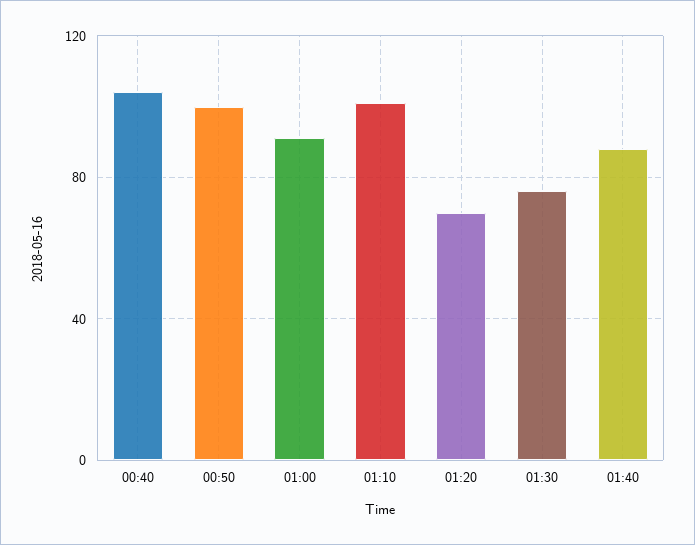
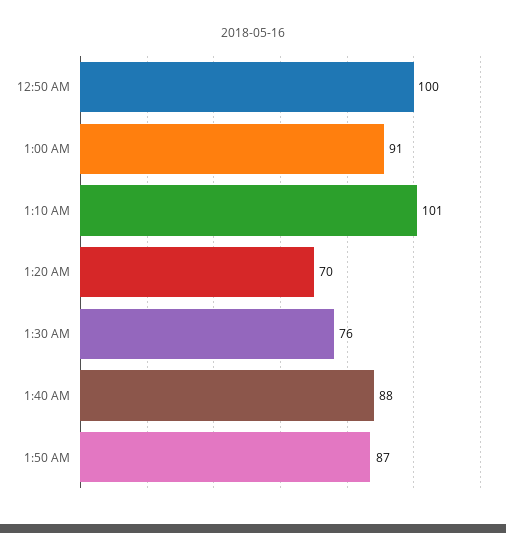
00:40: 105 -> none
1:50 AM: none -> 87

